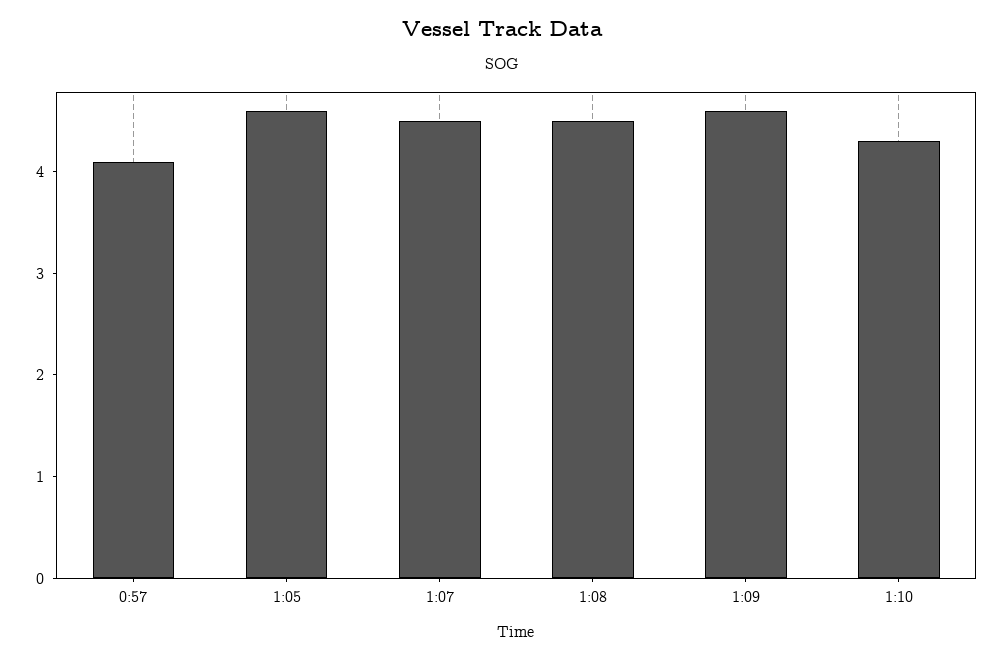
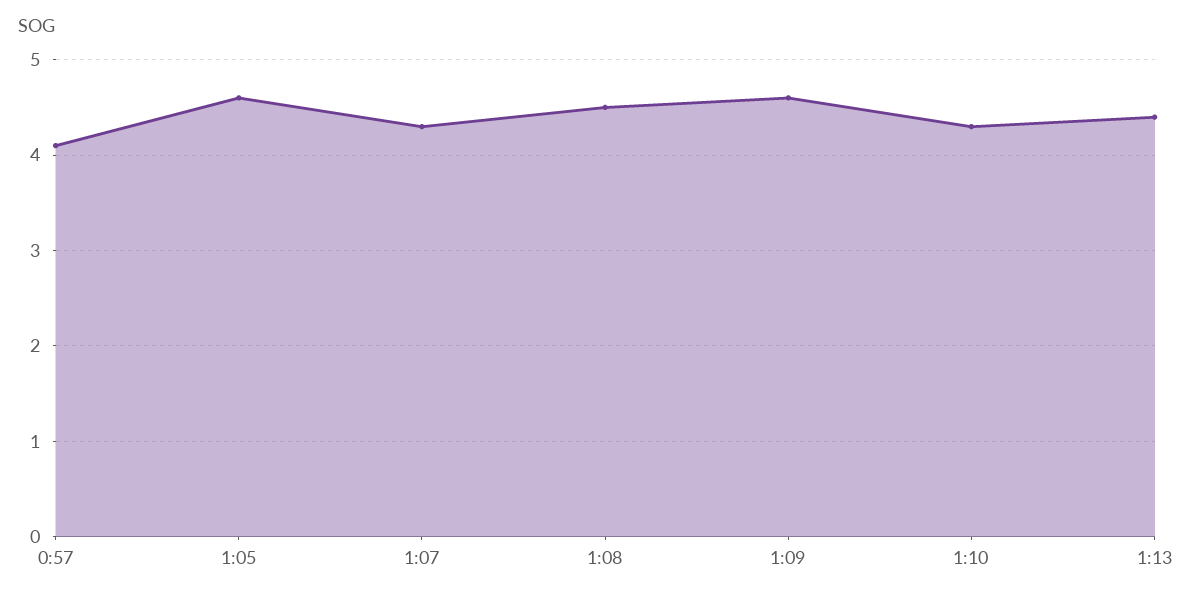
1:07: 4.5 -> 4.3
1:13: none -> 4.4

